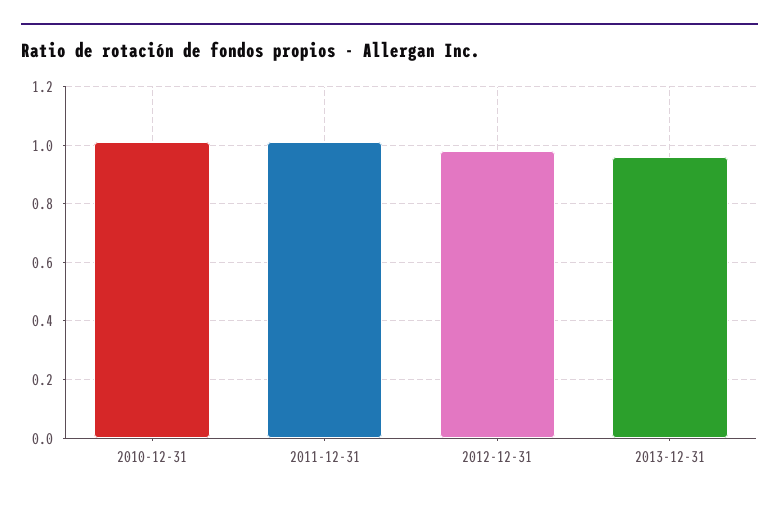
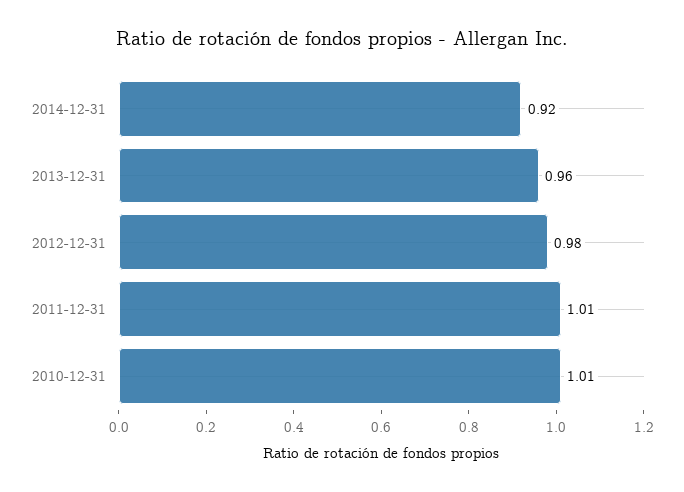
2014-12-31: none -> 0.92

